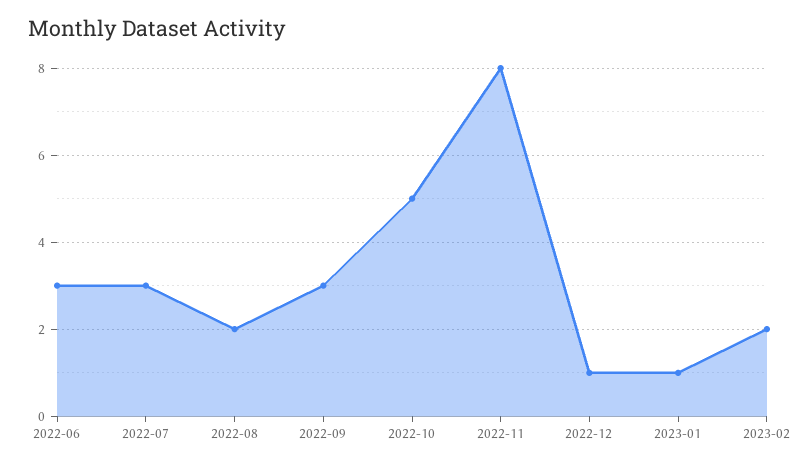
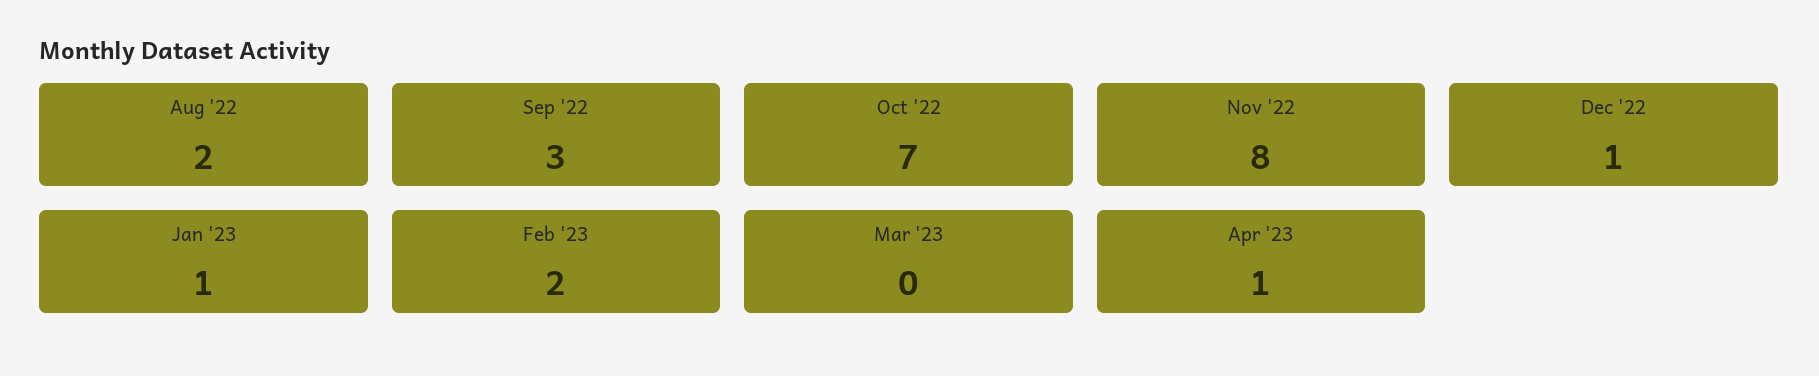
2022-06: 3 -> none
2022-07: 3 -> none
2022-10: 5 -> 7
Mar '23: none -> 0
Apr '23: none -> 1

